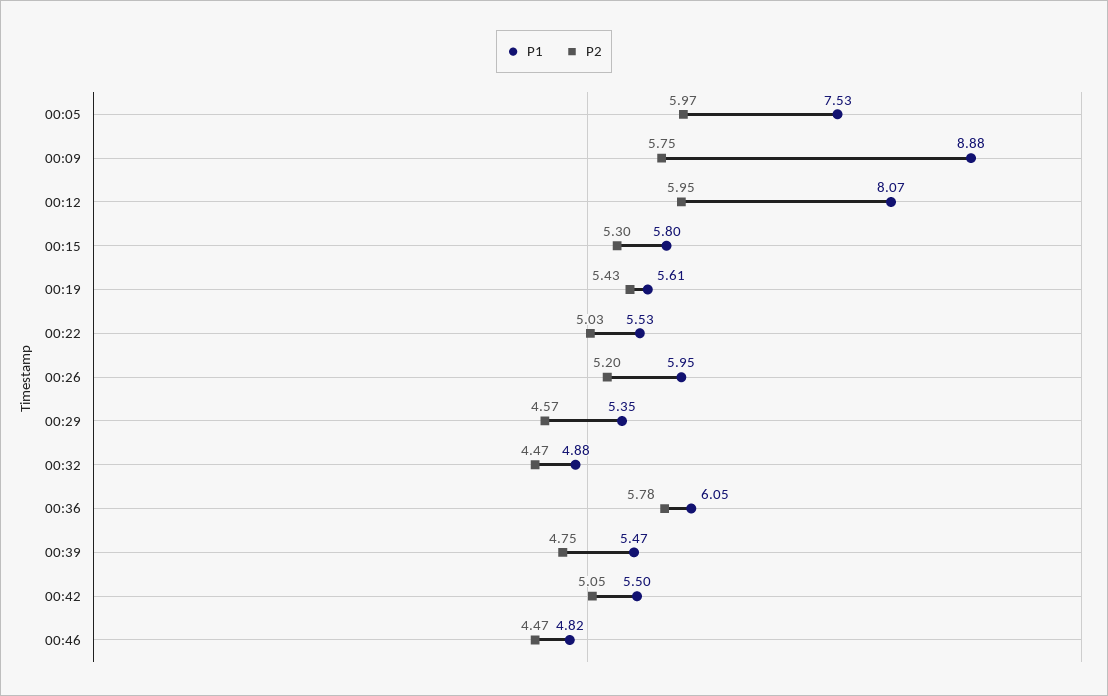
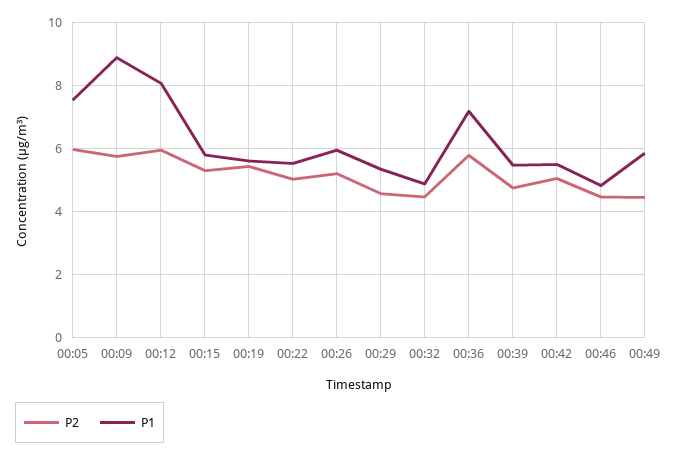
P1, 00:36: 6.05 -> 7.2
P2, 00:49: none -> 4.4
P1, 00:49: none -> 5.8

